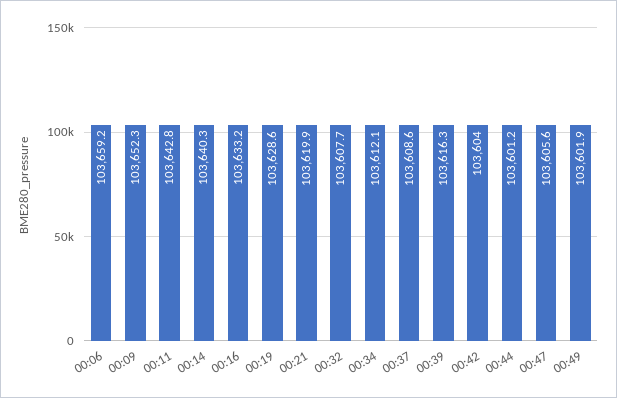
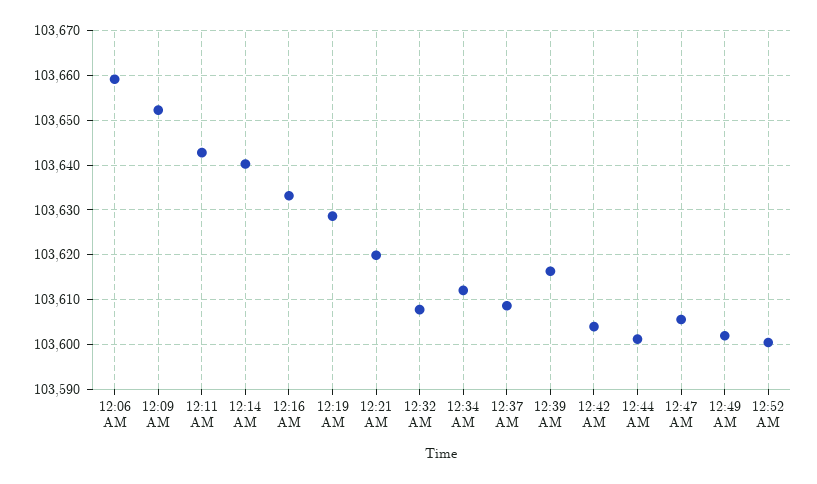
12:52 AM: none -> 103600

